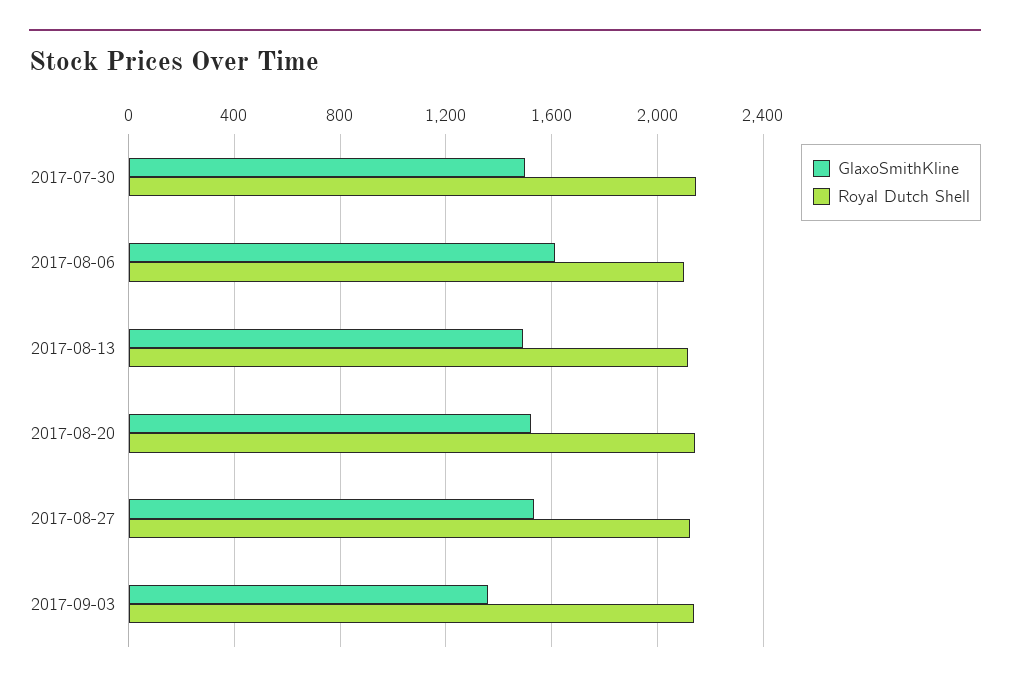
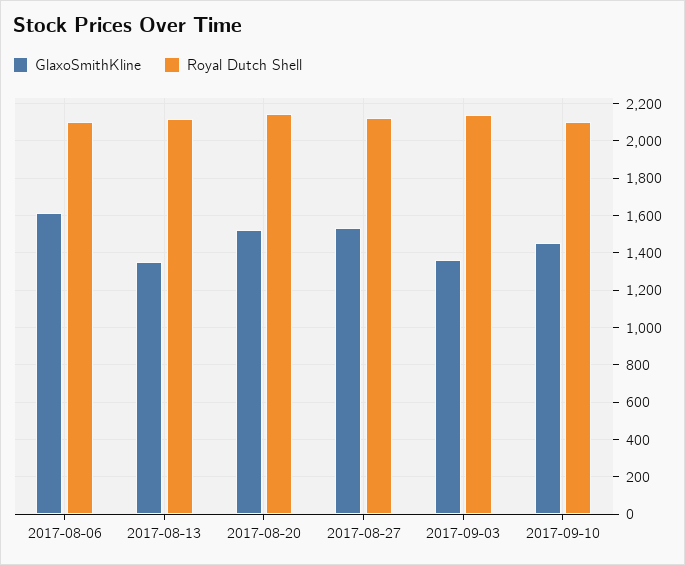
GlaxoSmithKline, 2017-07-30: 1500 -> none
Royal Dutch Shell, 2017-07-30: 2150 -> none
GlaxoSmithKline, 2017-08-13: 1500 -> 1350
GlaxoSmithKline, 2017-09-10: none -> 1450
Royal Dutch Shell, 2017-09-10: none -> 2100

